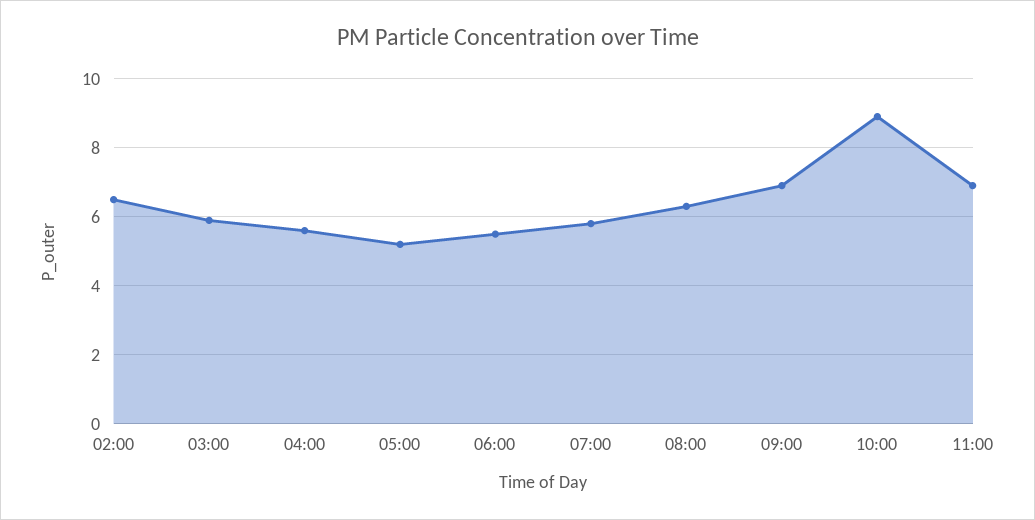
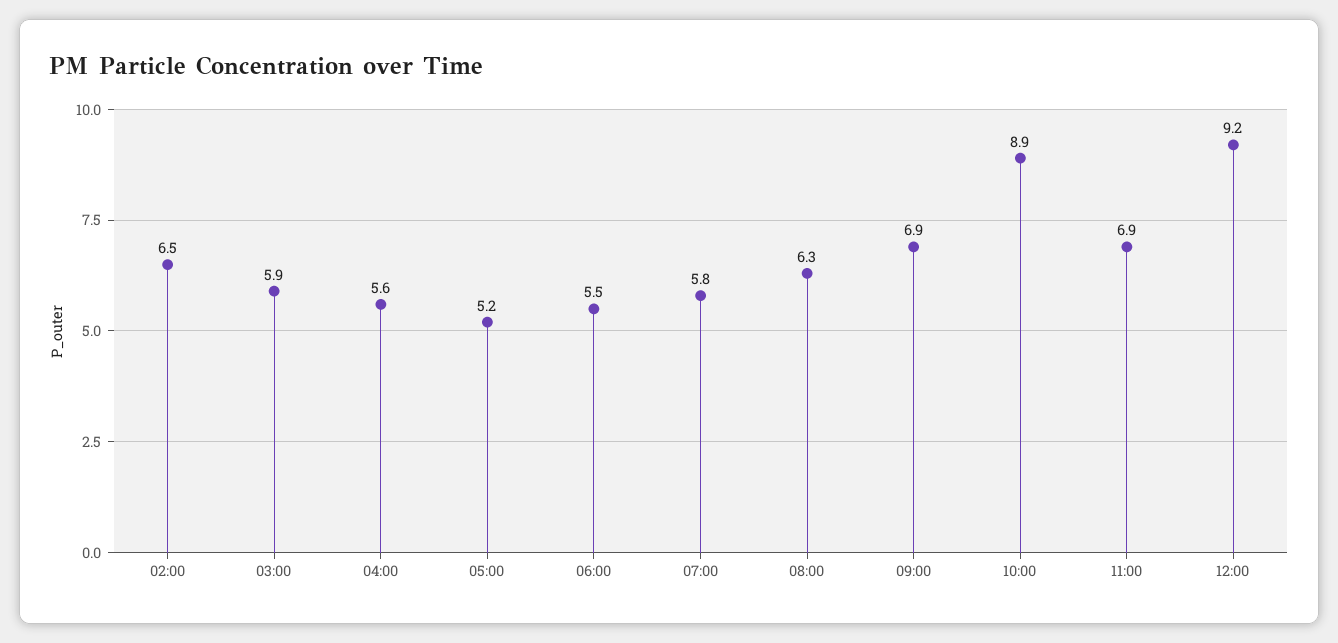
12:00: none -> 9.2

